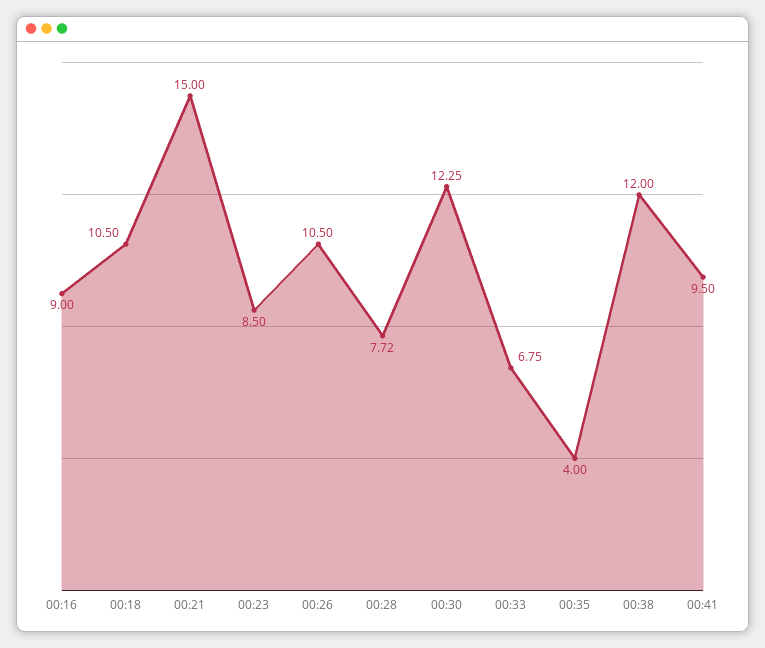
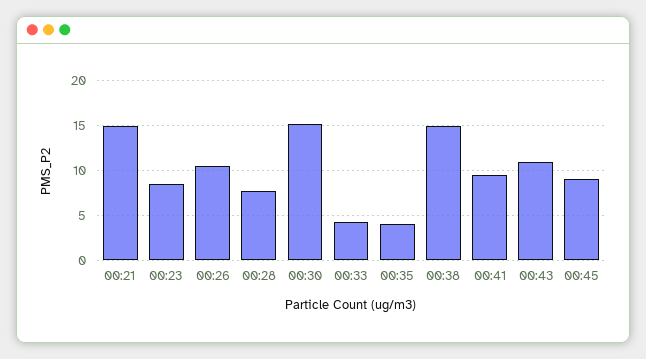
00:16: 9 -> none
00:18: 10.5 -> none
00:30: 12.25 -> 15
00:33: 6.75 -> 4
00:38: 12 -> 15
00:43: none -> 11
00:45: none -> 9

